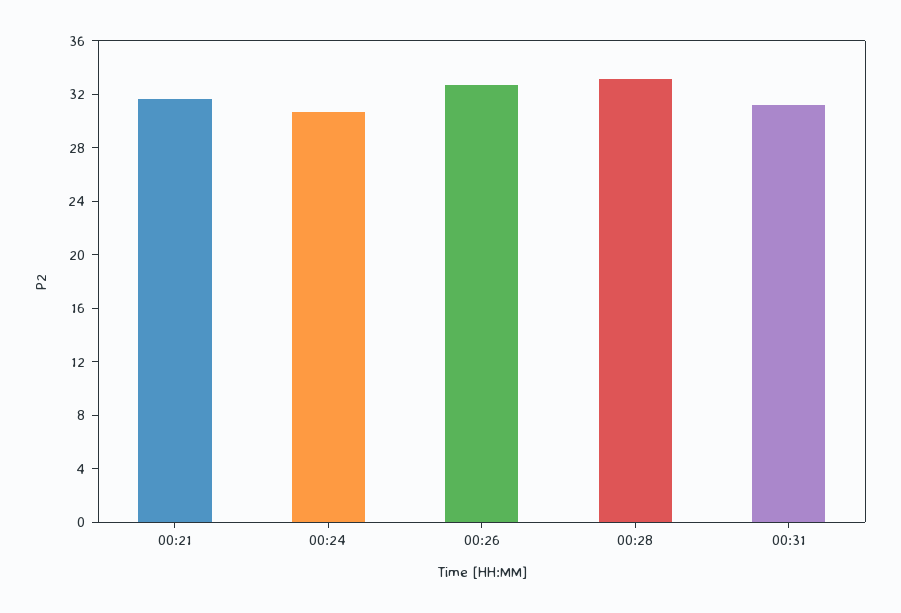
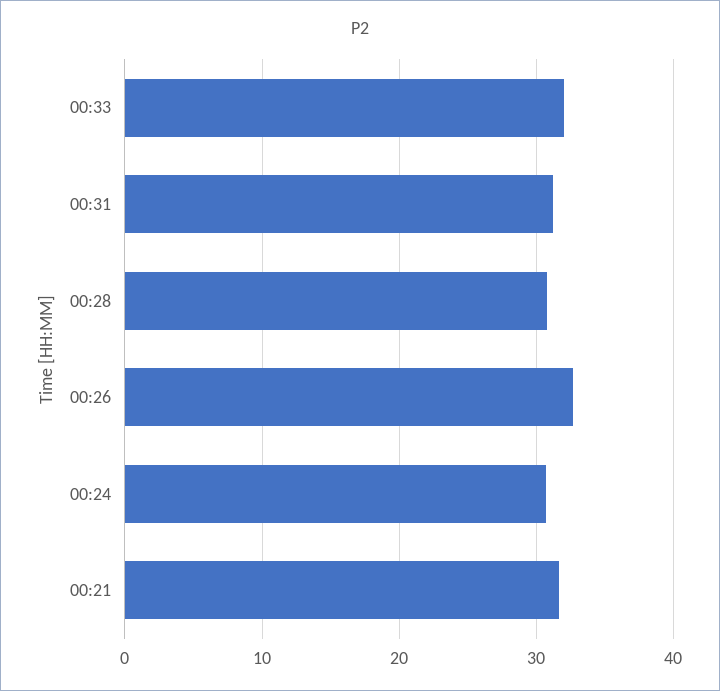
00:28: 33 -> 31
00:33: none -> 32

